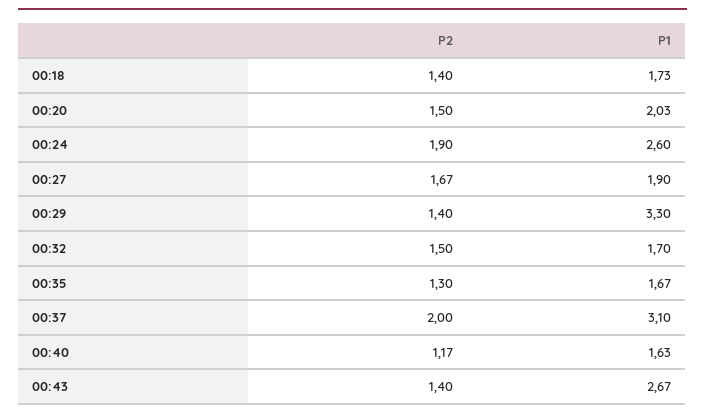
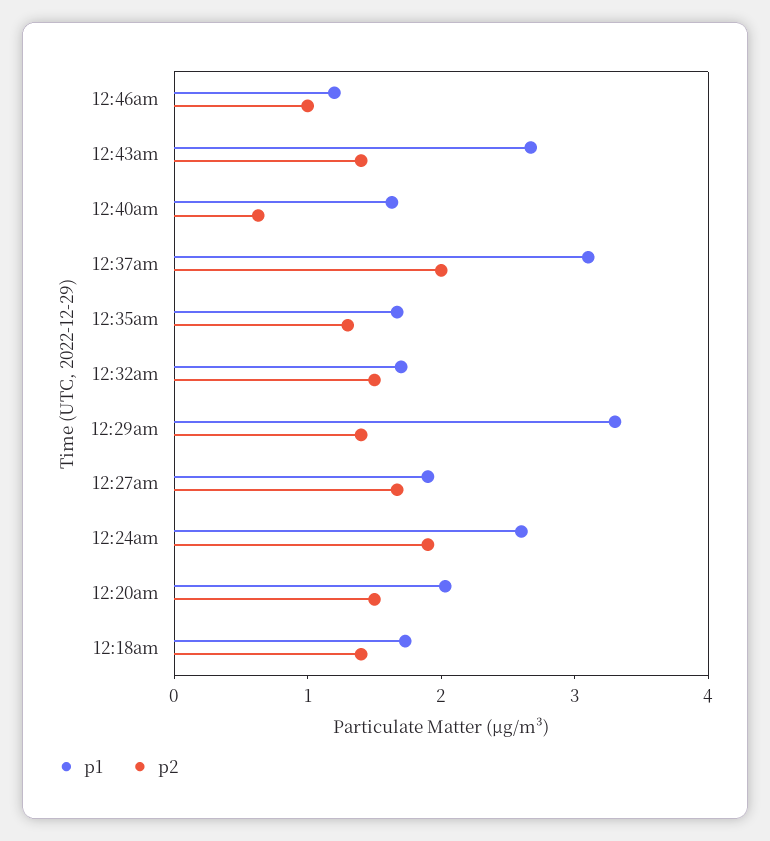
P2, 00:40: 1.17 -> 0.6
P1, 12:46am: none -> 1.2
P2, 12:46am: none -> 1

